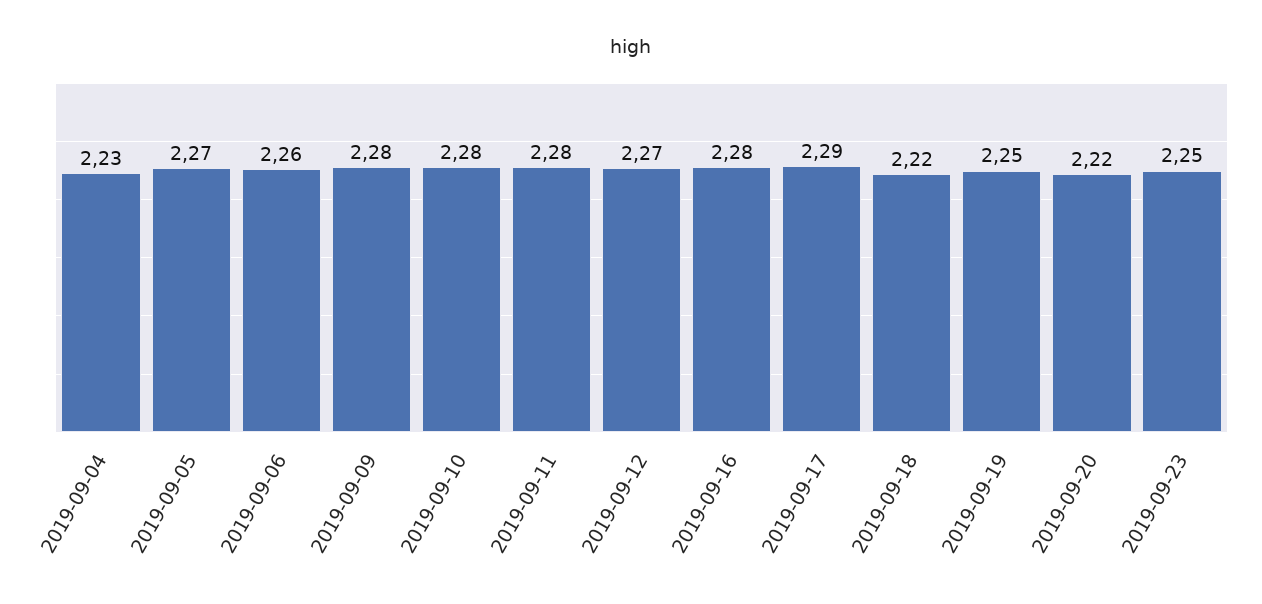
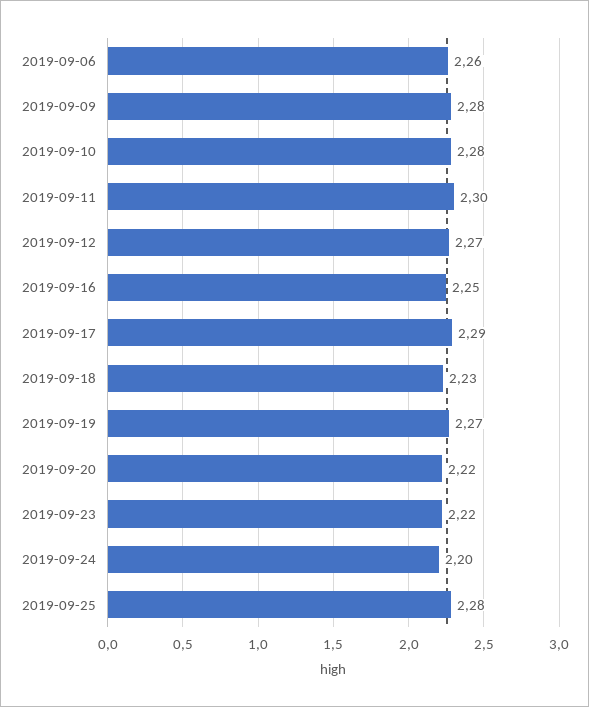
2019-09-04: 2.23 -> none
2019-09-05: 2.27 -> none
2019-09-11: 2.28 -> 2.3
2019-09-16: 2.28 -> 2.25
2019-09-18: 2.22 -> 2.23
2019-09-19: 2.25 -> 2.27
2019-09-23: 2.25 -> 2.22
2019-09-24: none -> 2.2
2019-09-25: none -> 2.28

